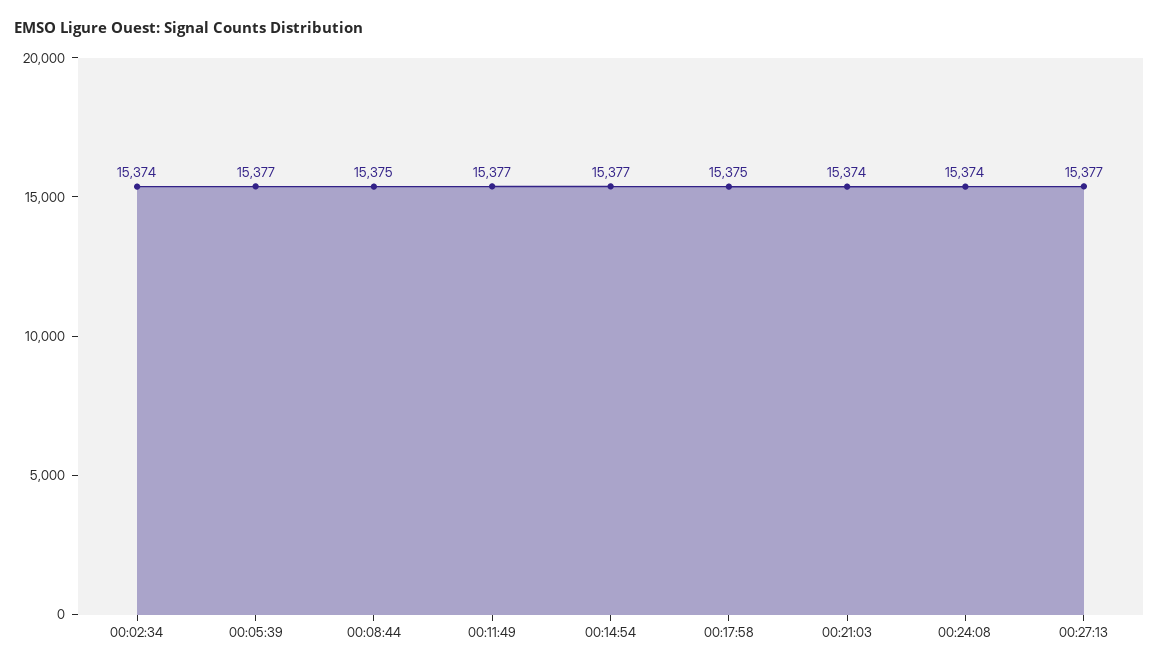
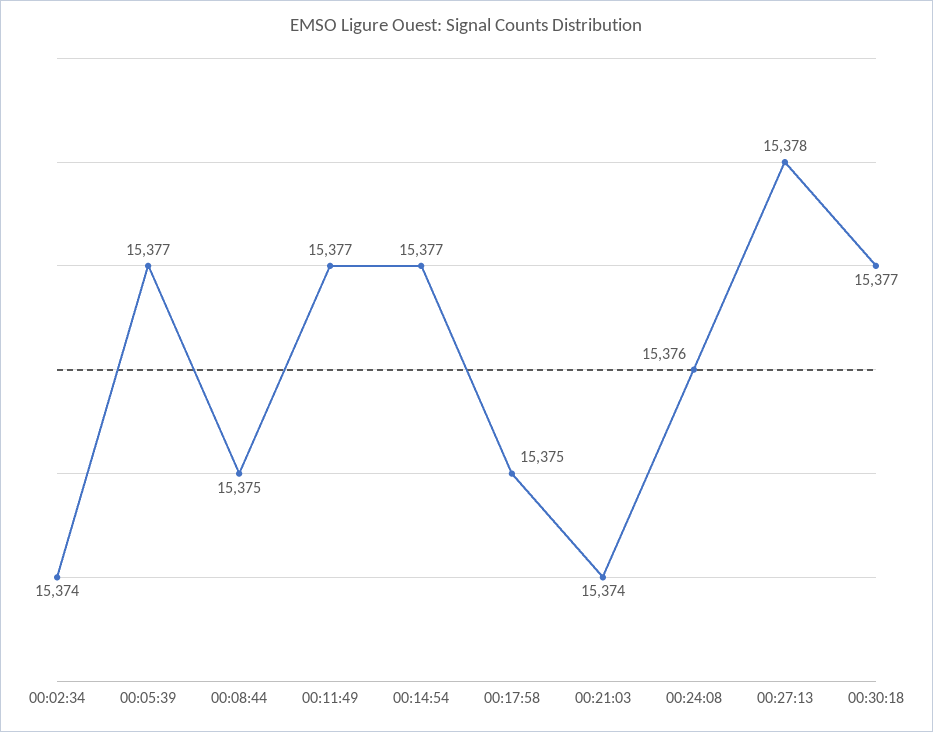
00:24:08: 15374 -> 15376
00:27:13: 15377 -> 15378
00:30:18: none -> 15377

